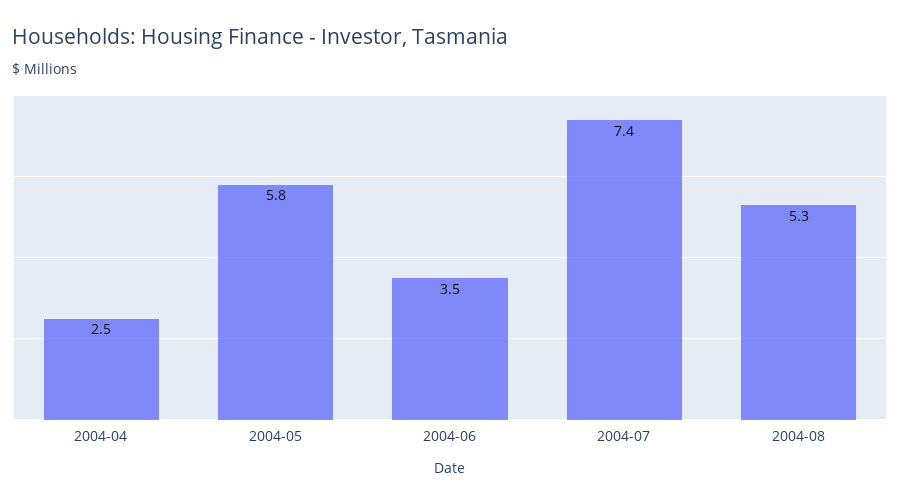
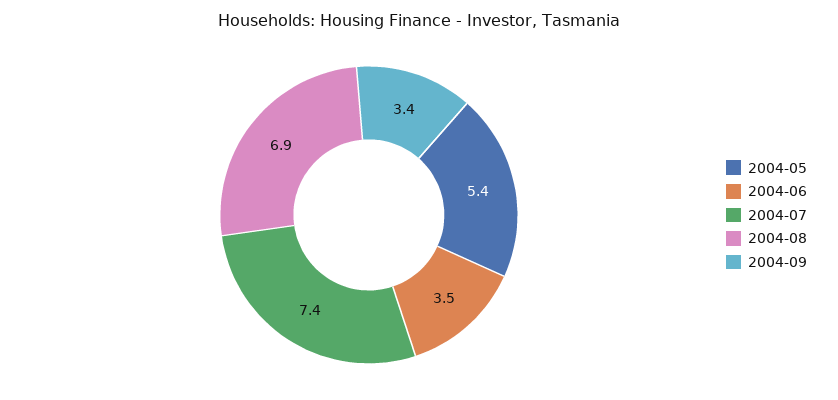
2004-04: 2.5 -> none
2004-05: 5.8 -> 5.4
2004-08: 5.3 -> 6.9
2004-09: none -> 3.4

